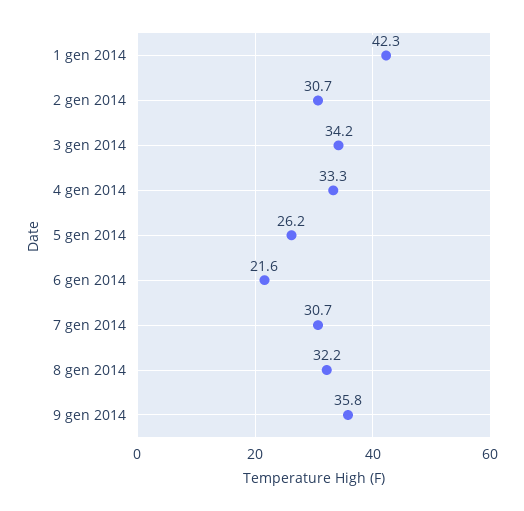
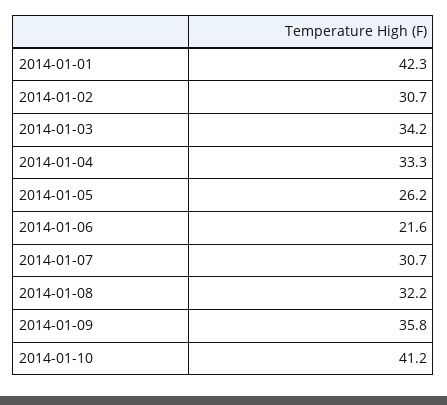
2014-01-10: none -> 41.2

